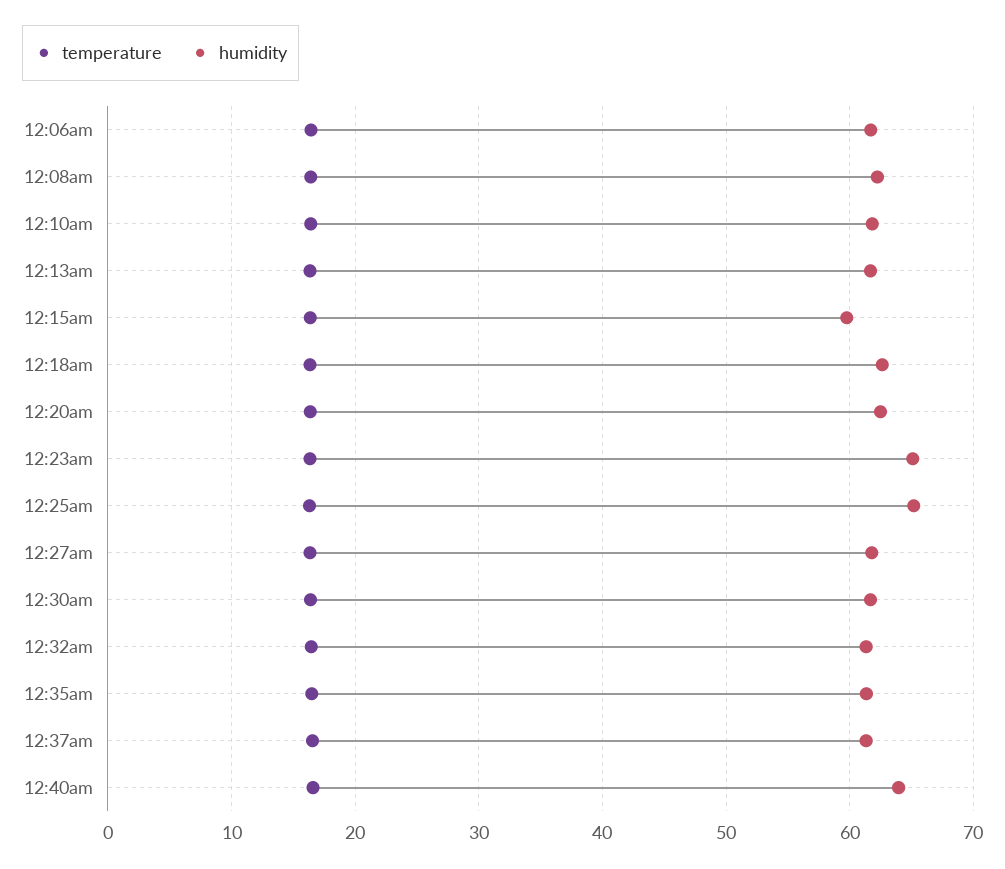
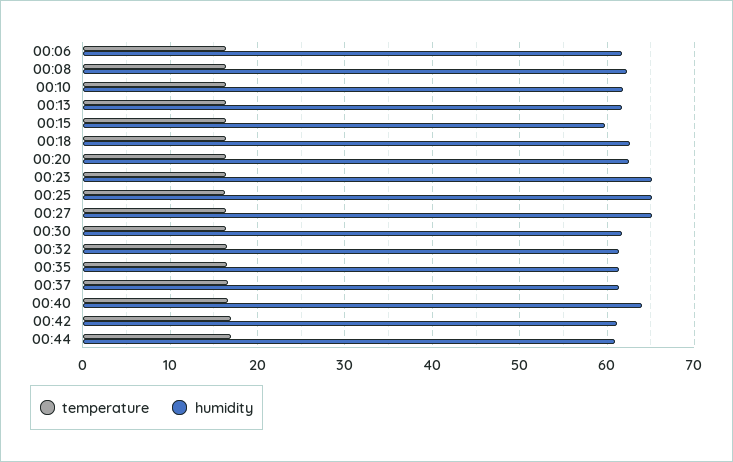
humidity, 12:27am: 62 -> 65
temperature, 00:42: none -> 17
humidity, 00:42: none -> 61
temperature, 00:44: none -> 17
humidity, 00:44: none -> 61

